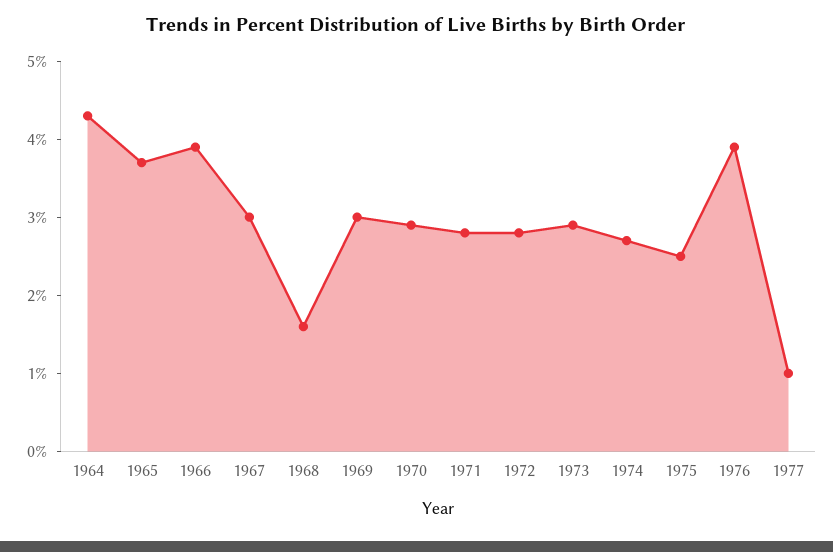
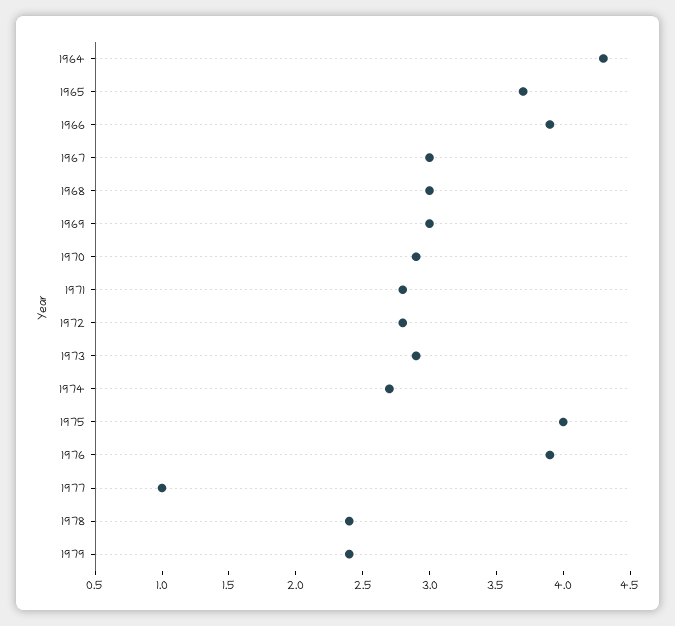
1968: 1.5 -> 3
1975: 2.5 -> 4
1978: none -> 2.4
1979: none -> 2.4

